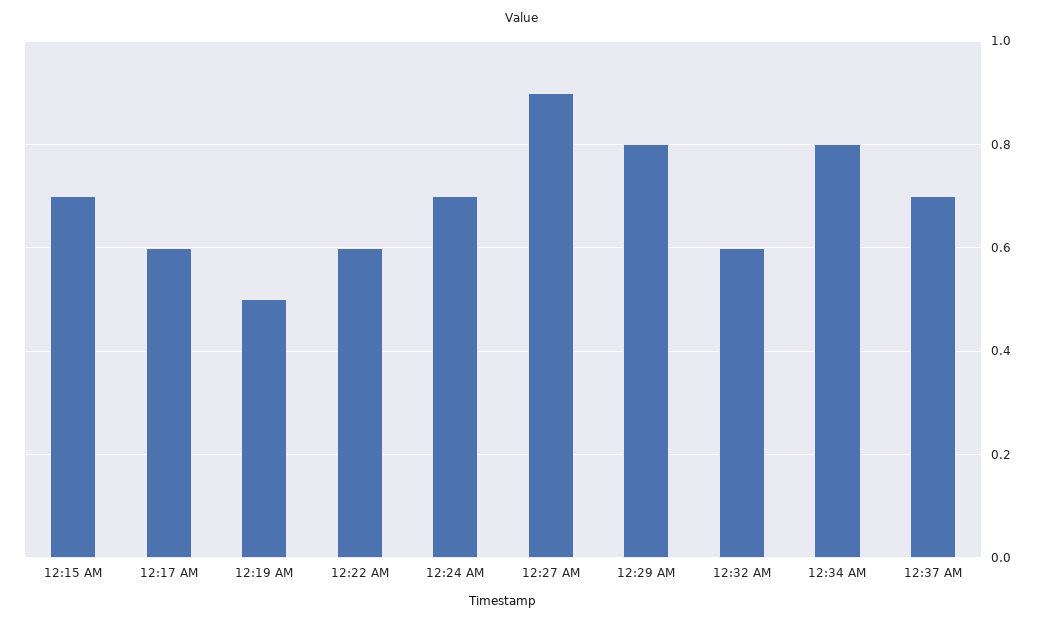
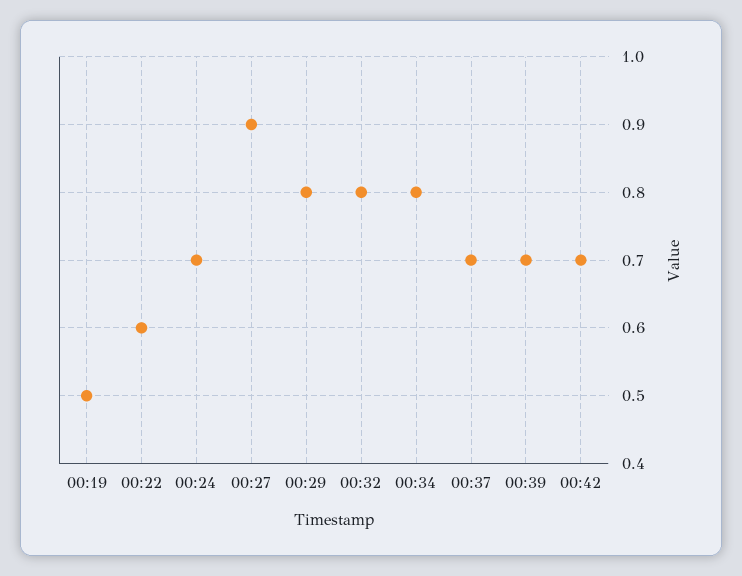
12:15 AM: 0.7 -> none
12:17 AM: 0.6 -> none
12:32 AM: 0.6 -> 0.8
00:39: none -> 0.7
00:42: none -> 0.7

